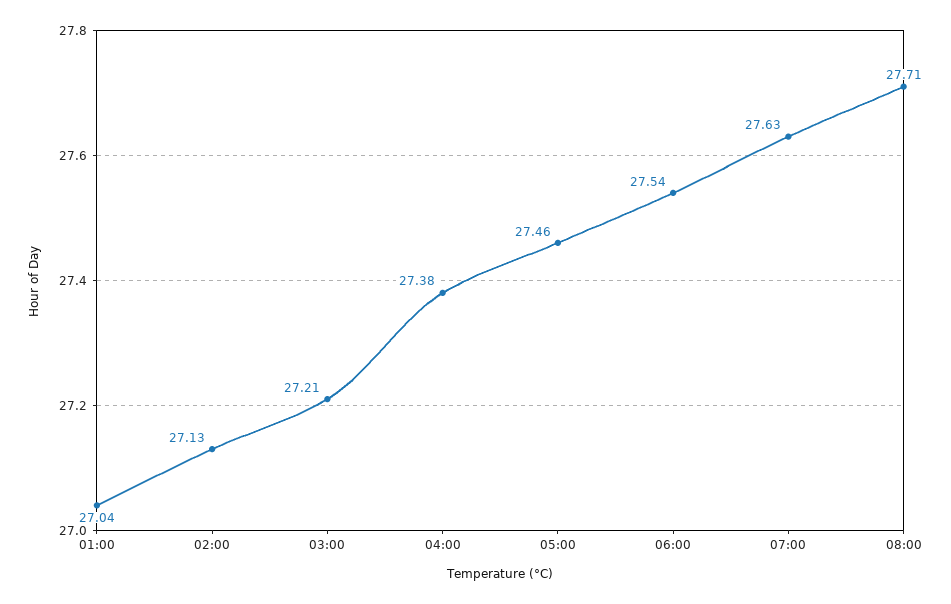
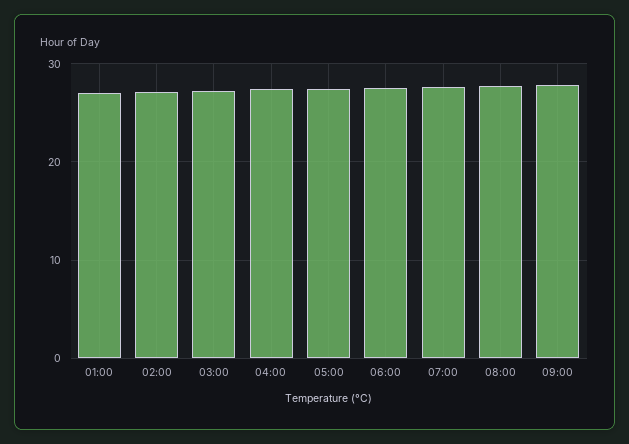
09:00: none -> 28

